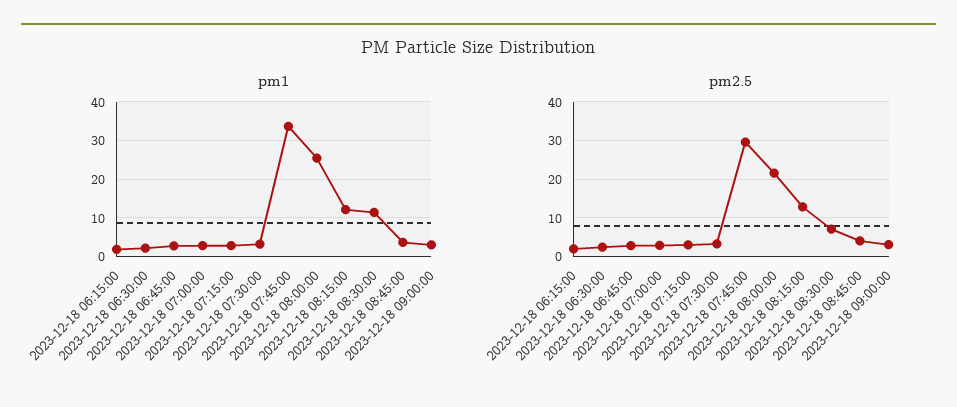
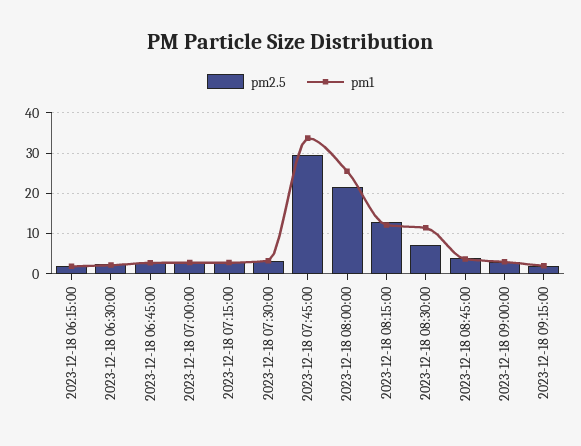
pm2.5, 2023-12-18 09:15:00: none -> 2
pm1, 2023-12-18 09:15:00: none -> 2

